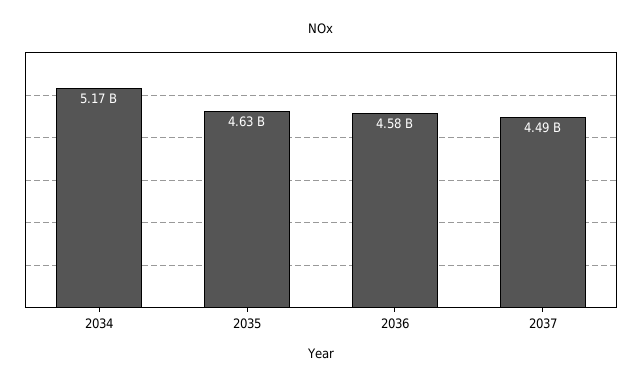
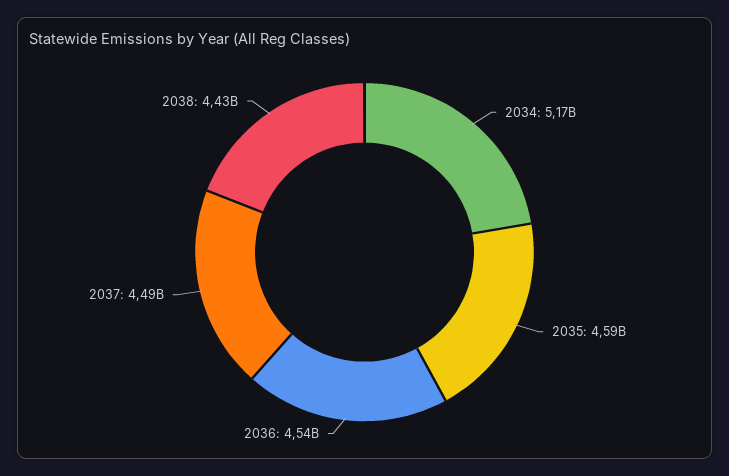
2035: 4630000000 -> 4590000000
2036: 4580000000 -> 4540000000
2038: none -> 4430000000

